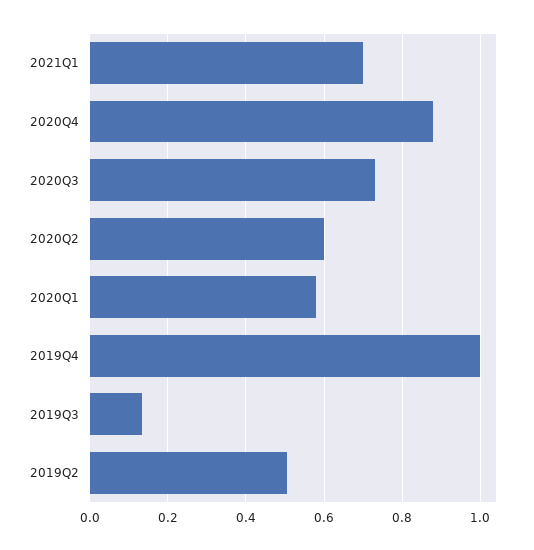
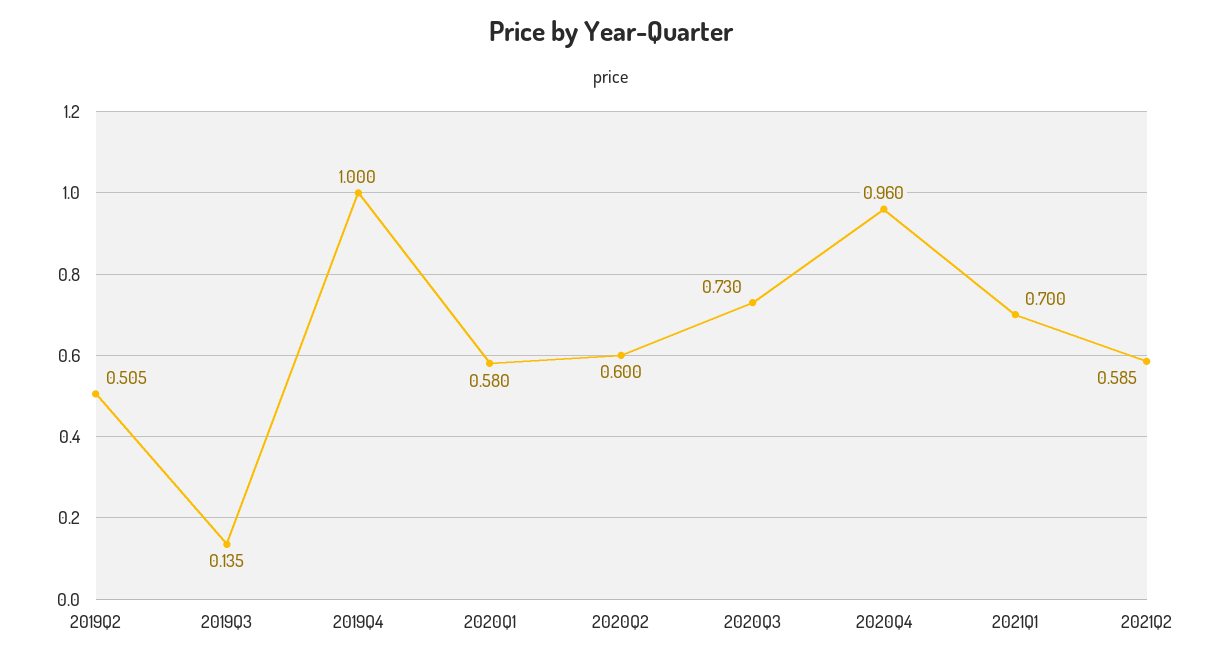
2020Q4: 0.88 -> 0.96
2021Q2: none -> 0.585

